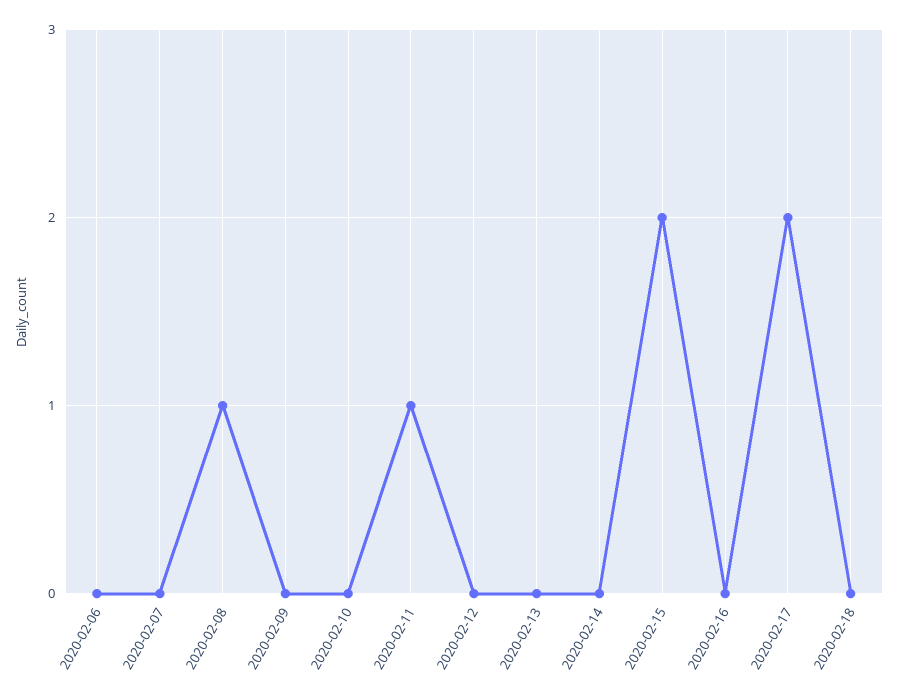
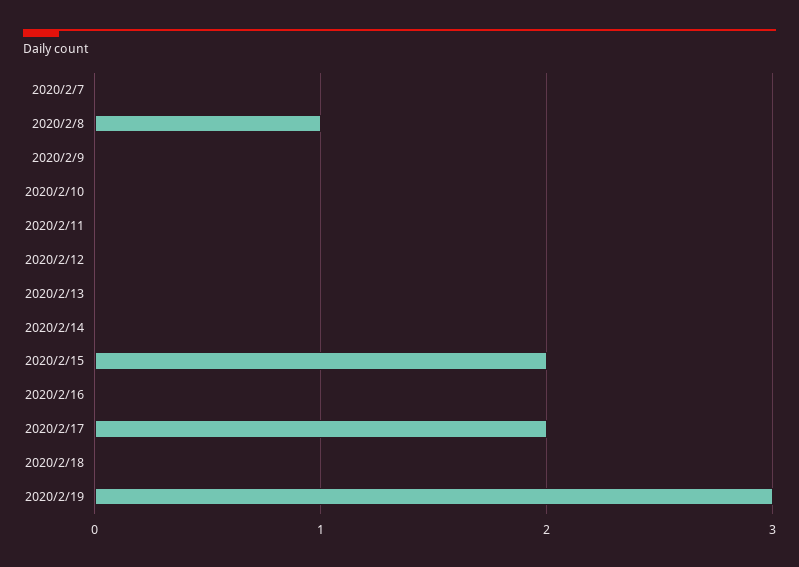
2020-02-06: 0 -> none
2020-02-11: 1 -> 0
2020/2/19: none -> 3

